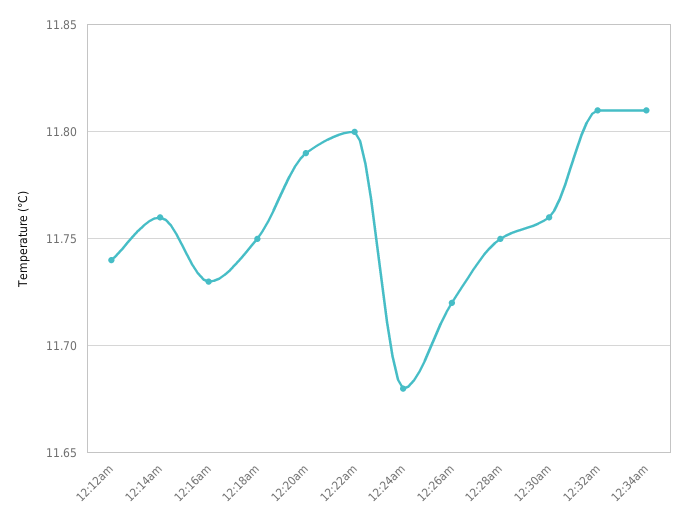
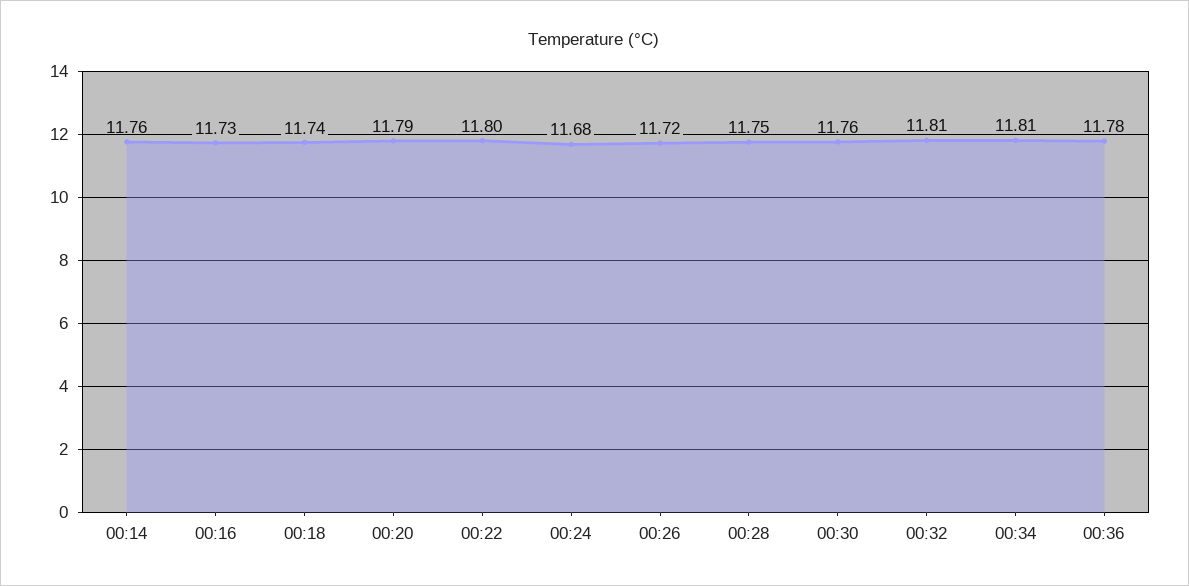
12:12am: 11.74 -> none
12:18am: 11.75 -> 11.74
00:36: none -> 11.78

